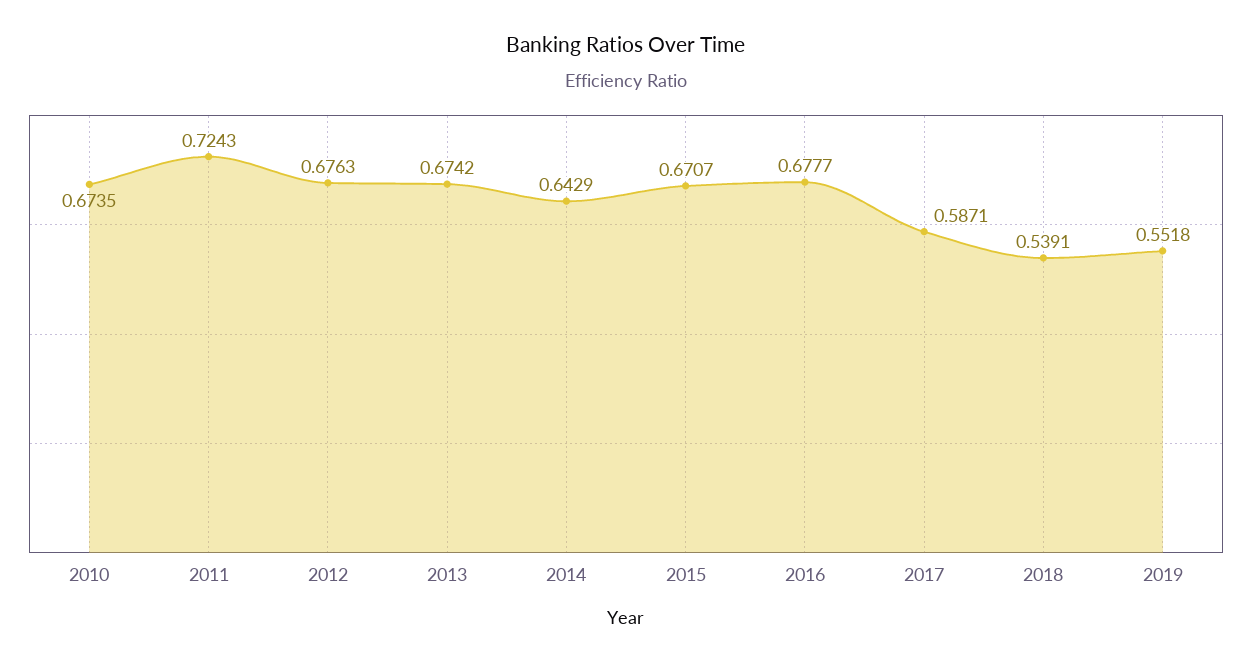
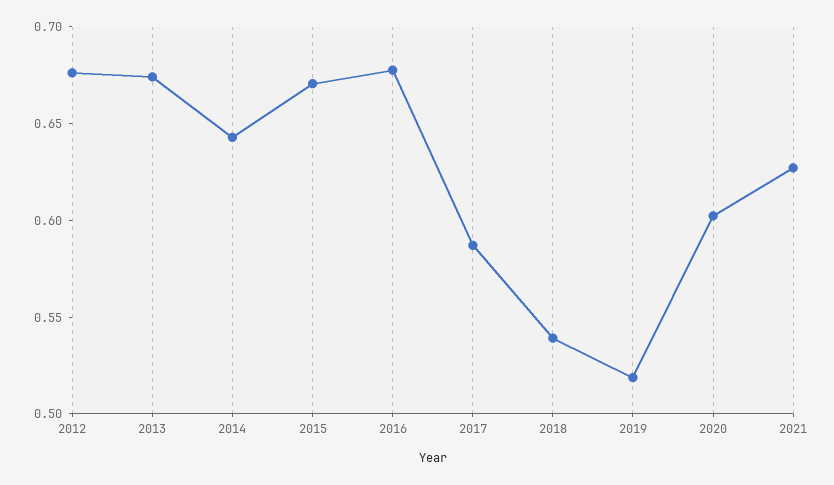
2010: 0.6735 -> none
2011: 0.7243 -> none
2019: 0.5518 -> 0.52
2020: none -> 0.6
2021: none -> 0.63

